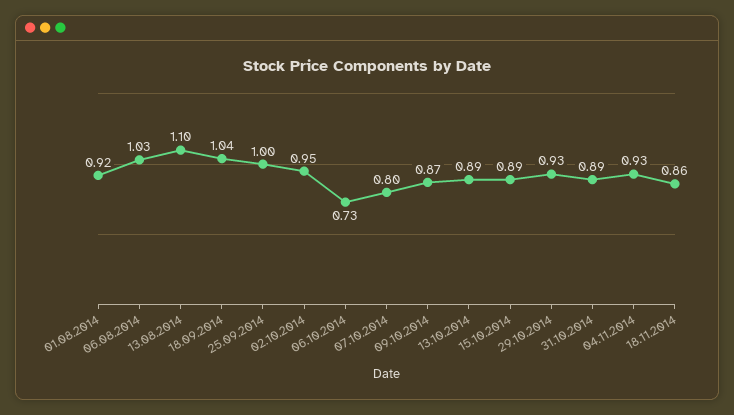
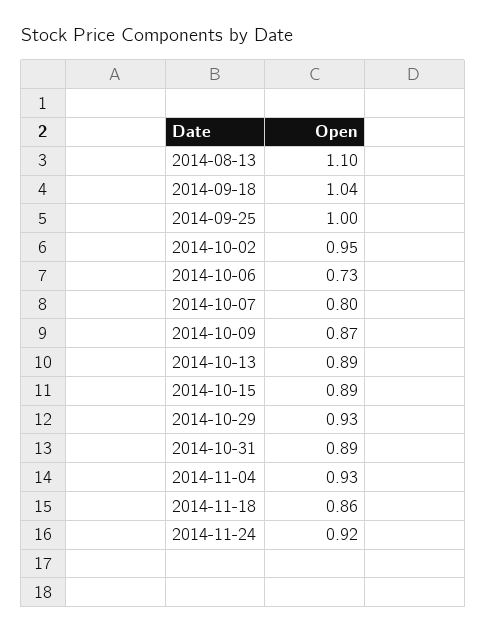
01.08.2014: 0.92 -> none
06.08.2014: 1.03 -> none
2014-11-24: none -> 0.92

